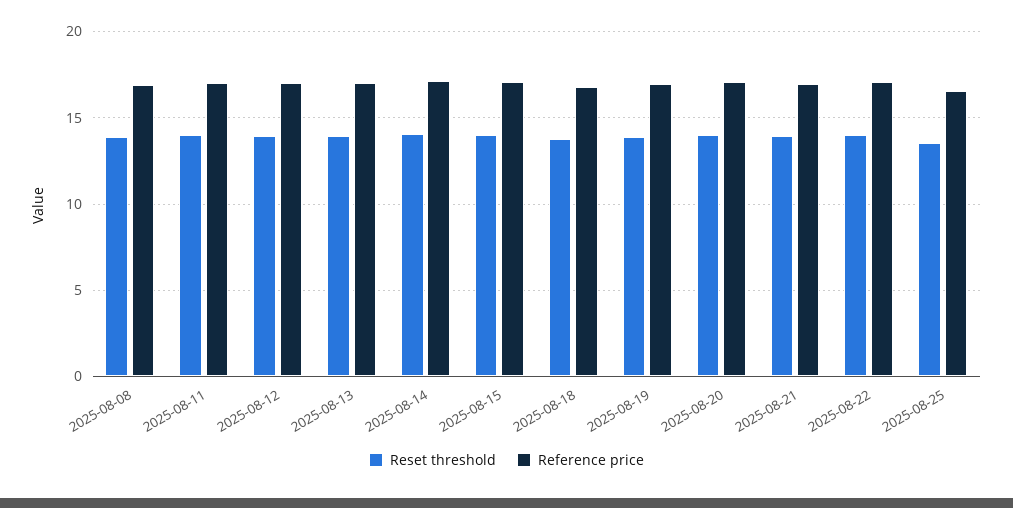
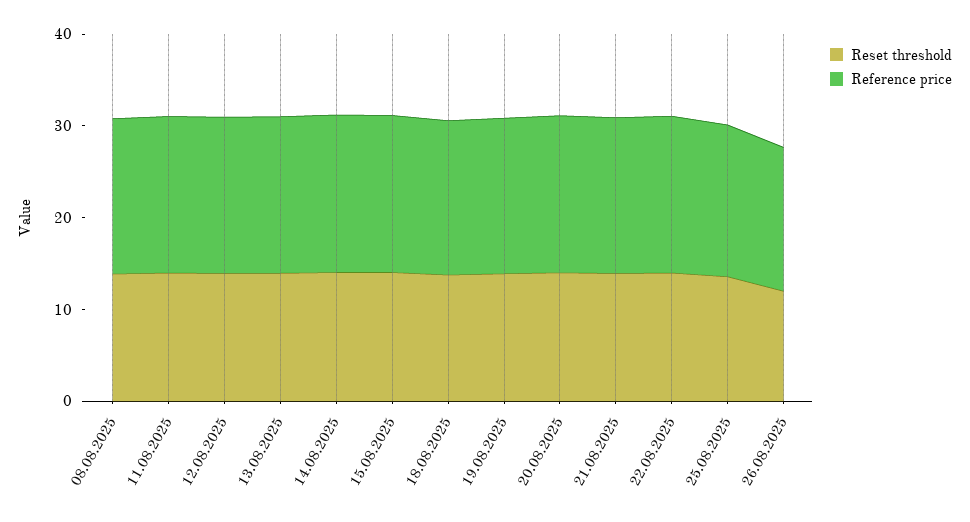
Reset threshold, 26.08.2025: none -> 12
Reference price, 26.08.2025: none -> 16

